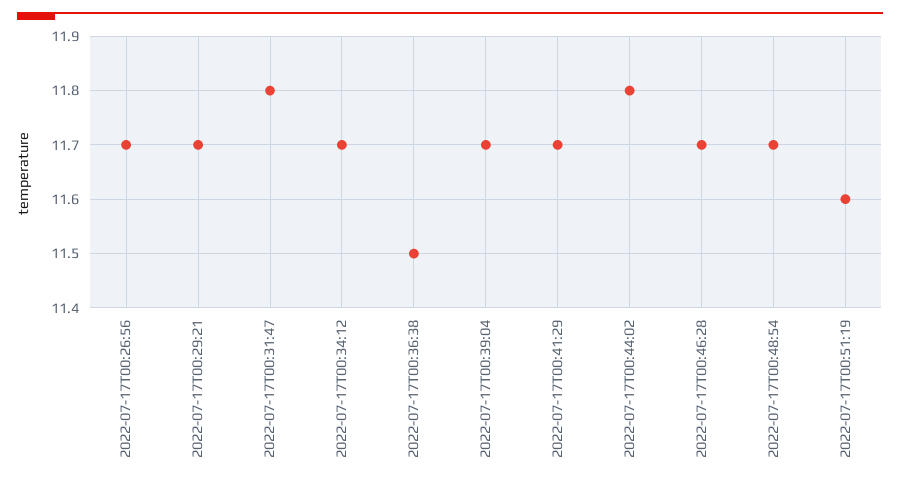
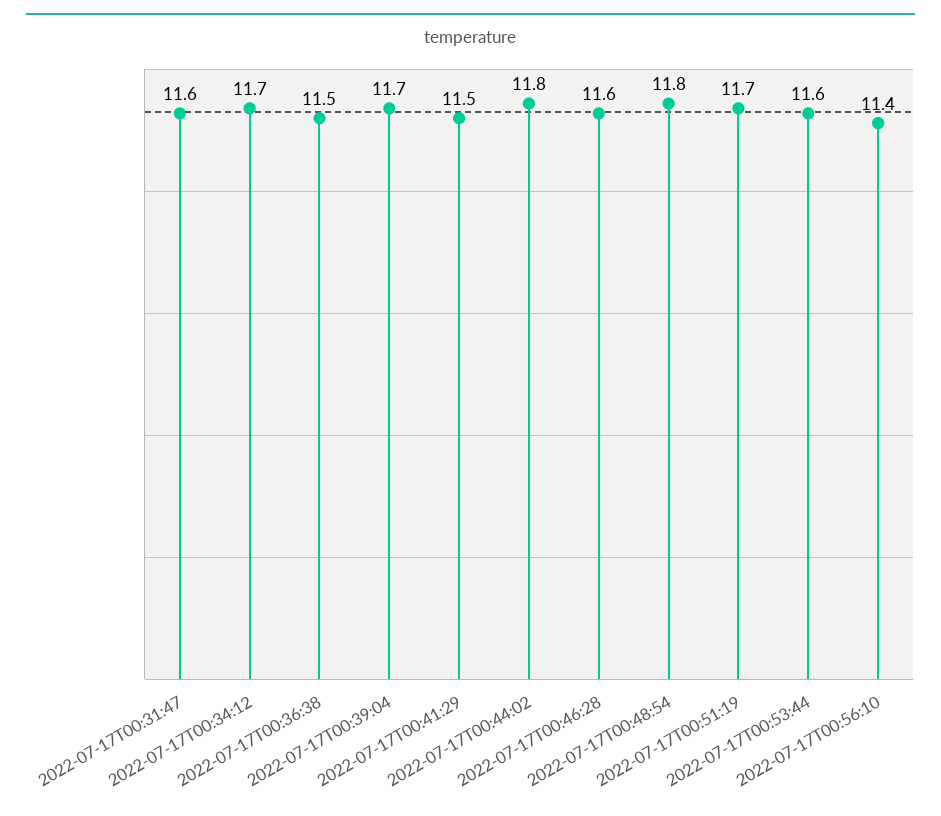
2022-07-17T00:26:56: 11.7 -> none
2022-07-17T00:29:21: 11.7 -> none
2022-07-17T00:31:47: 11.8 -> 11.6
2022-07-17T00:41:29: 11.7 -> 11.5
2022-07-17T00:46:28: 11.7 -> 11.6
2022-07-17T00:48:54: 11.7 -> 11.8
2022-07-17T00:51:19: 11.6 -> 11.7
2022-07-17T00:53:44: none -> 11.6
2022-07-17T00:56:10: none -> 11.4

